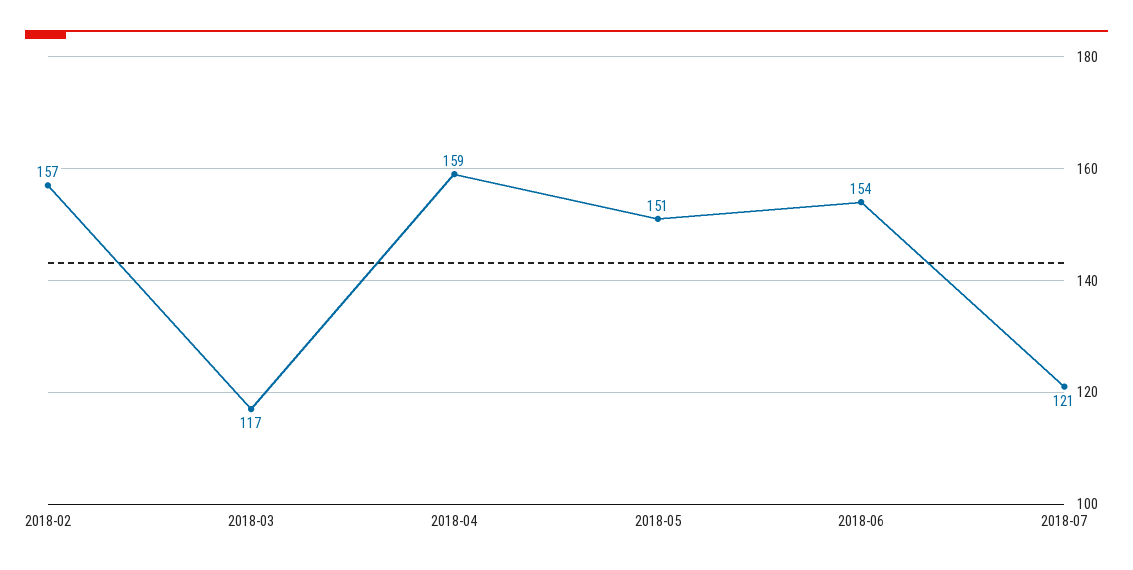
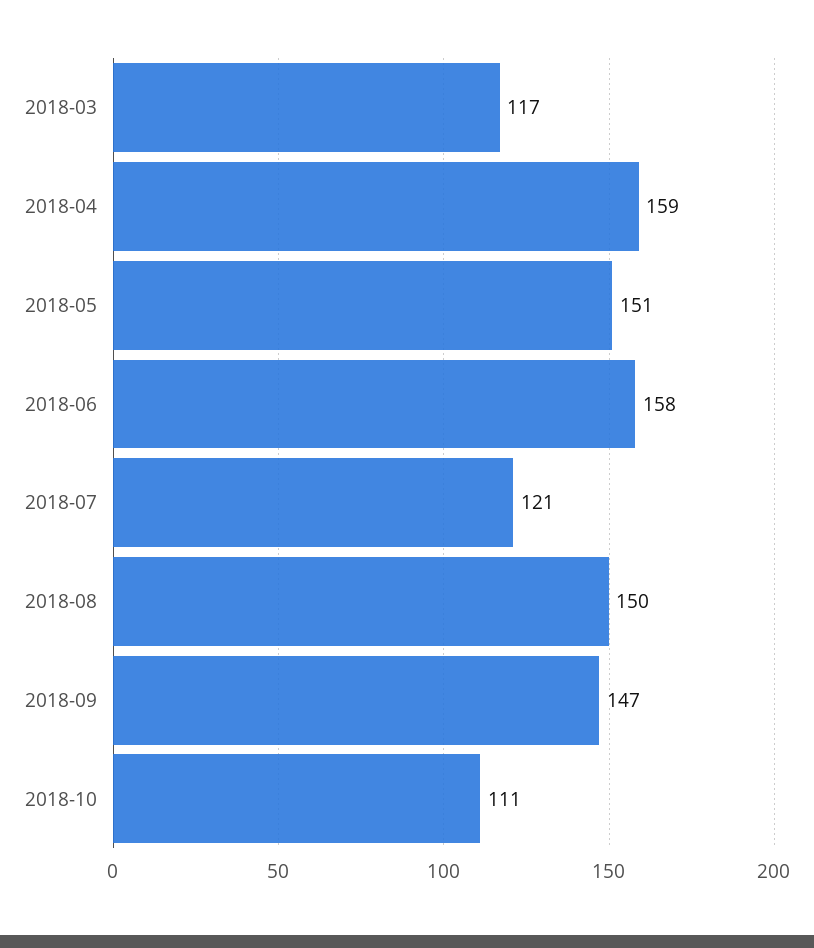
2018-02: 157 -> none
2018-06: 154 -> 158
2018-08: none -> 150
2018-09: none -> 147
2018-10: none -> 111

